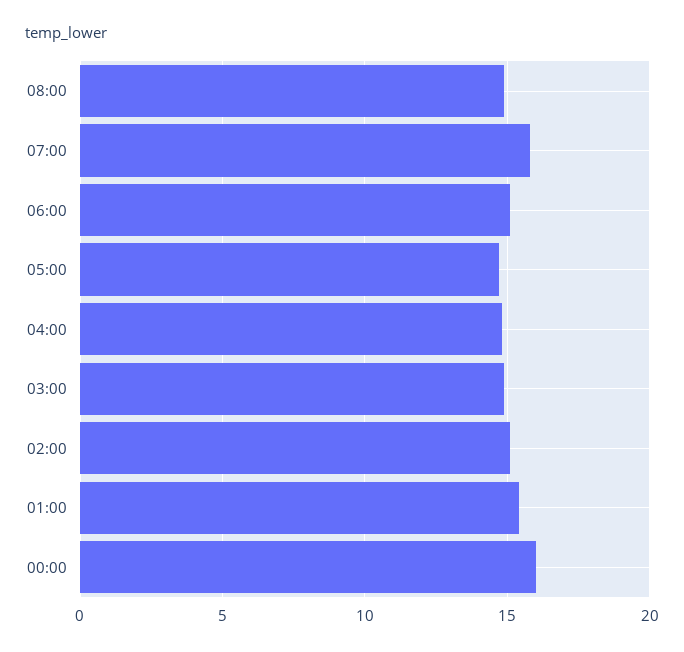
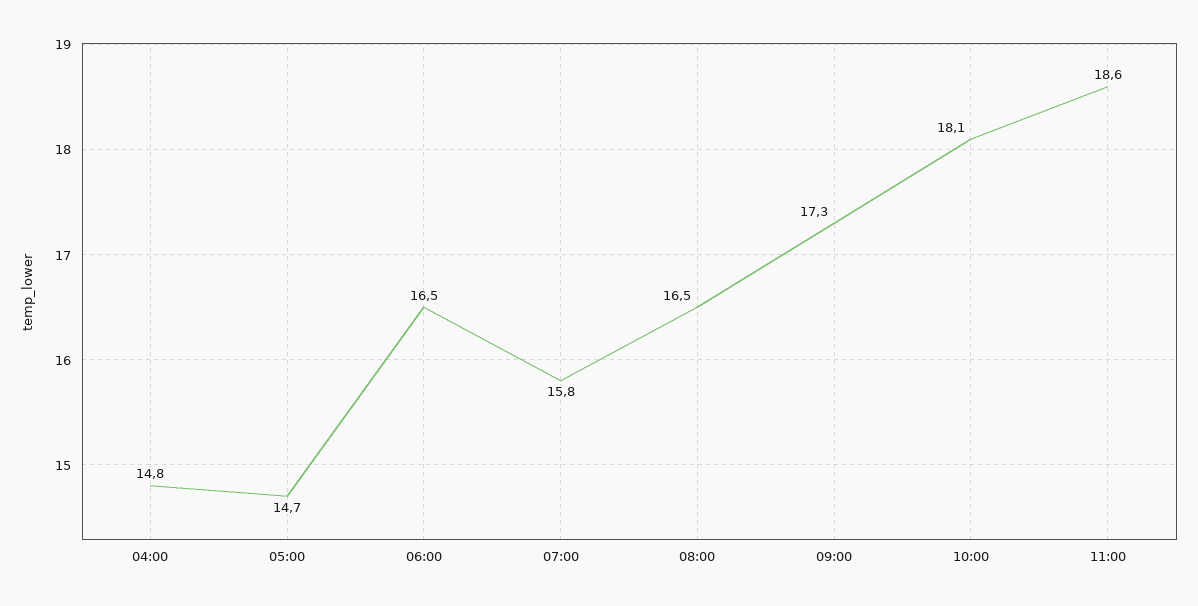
08:00: 15 -> 16.5
06:00: 15 -> 16.5
03:00: 15 -> none
02:00: 15 -> none
01:00: 15.5 -> none
00:00: 16 -> none
09:00: none -> 17.3
10:00: none -> 18.1
11:00: none -> 18.6

